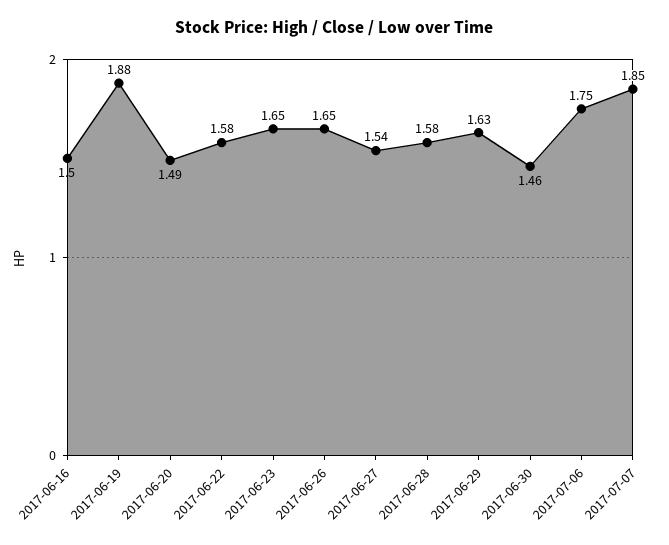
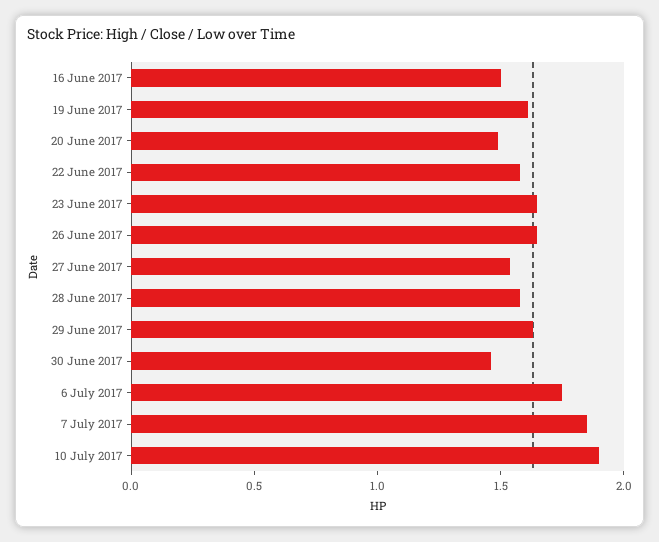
2017-06-19: 1.88 -> 1.6
10 July 2017: none -> 1.9

